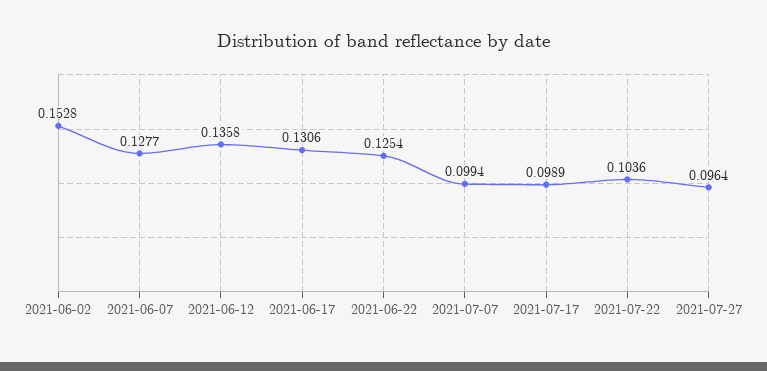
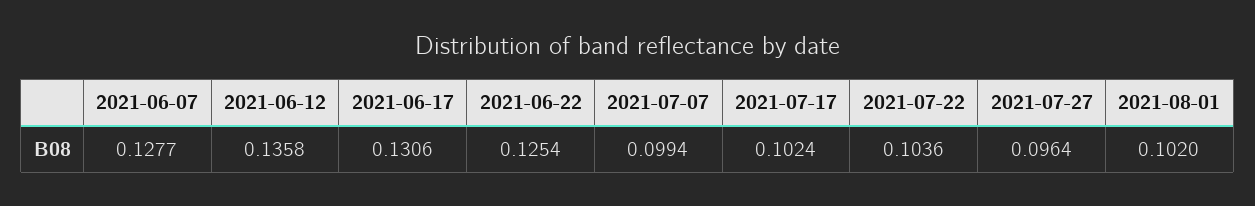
2021-06-02: 0.1528 -> none
2021-07-17: 0.0989 -> 0.1024
2021-08-01: none -> 0.102

